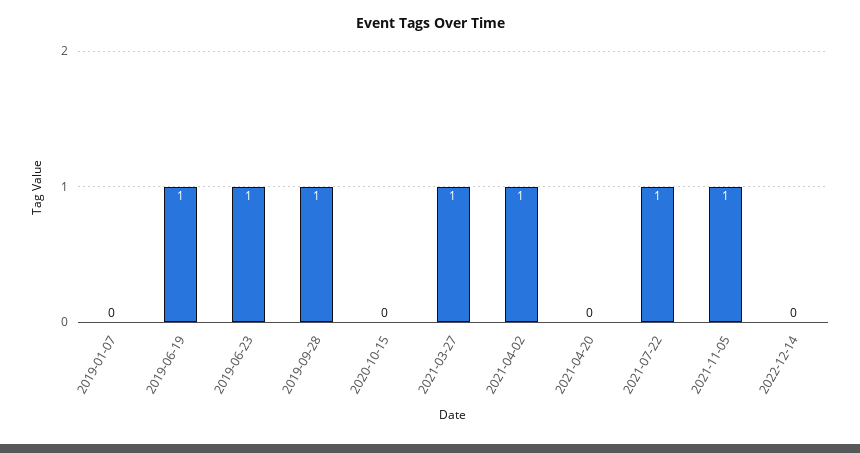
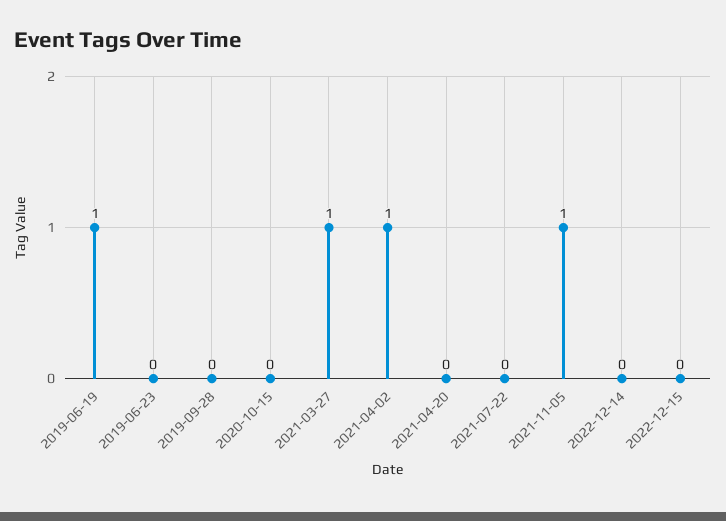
2019-01-07: 0 -> none
2019-06-23: 1 -> 0
2019-09-28: 1 -> 0
2021-07-22: 1 -> 0
2022-12-15: none -> 0

